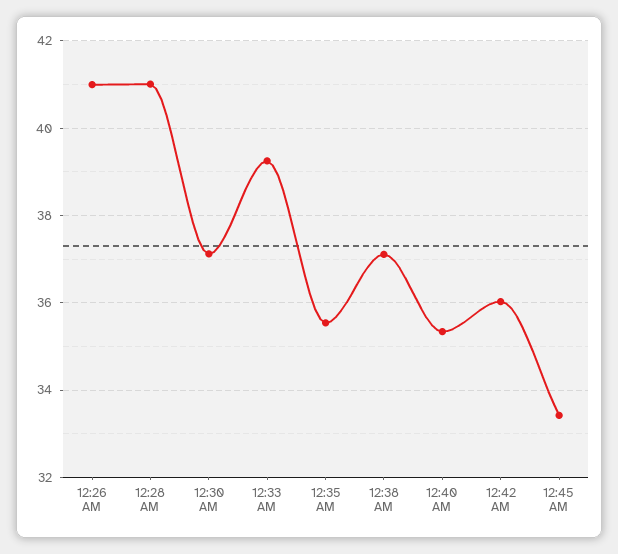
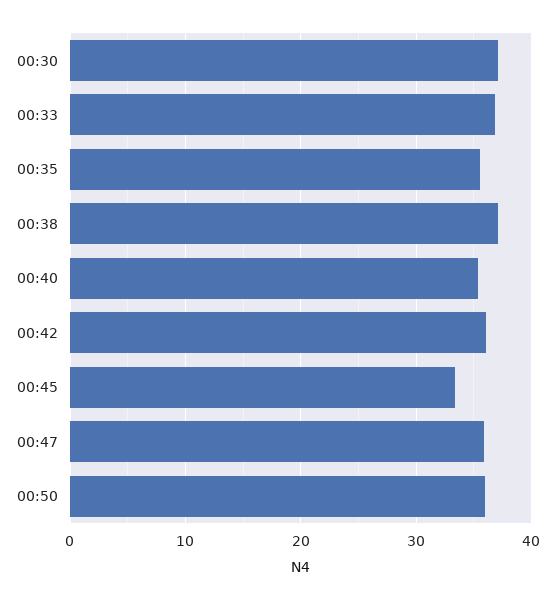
12:26 AM: 41 -> none
12:28 AM: 41 -> none
12:33 AM: 39.2 -> 37
00:47: none -> 36
00:50: none -> 36

